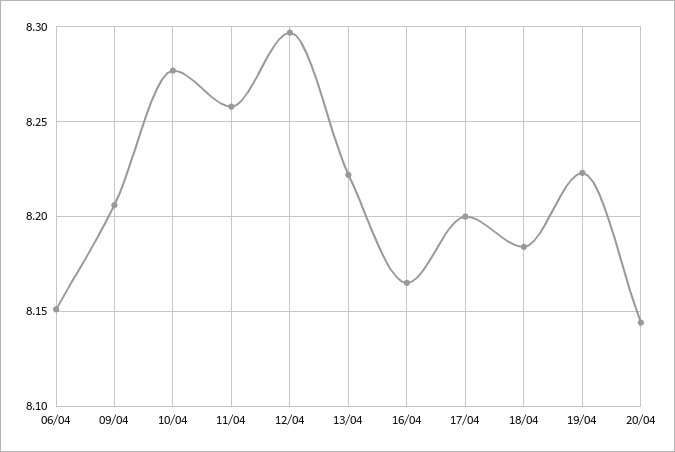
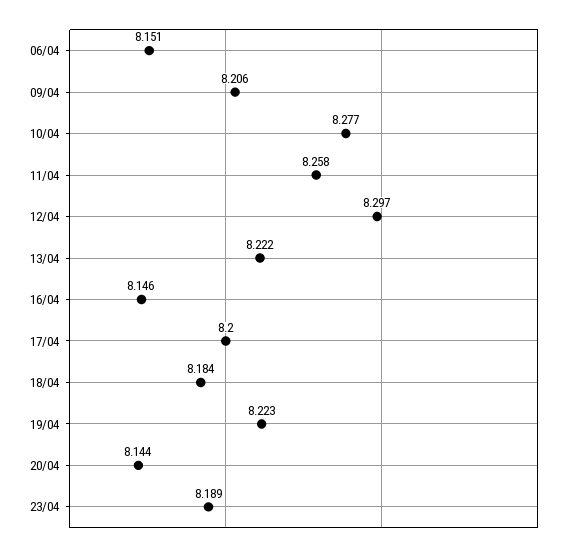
16/04: 8.165 -> 8.146
23/04: none -> 8.189

